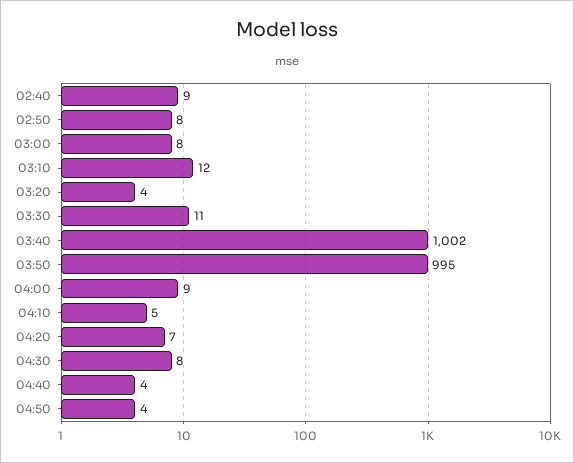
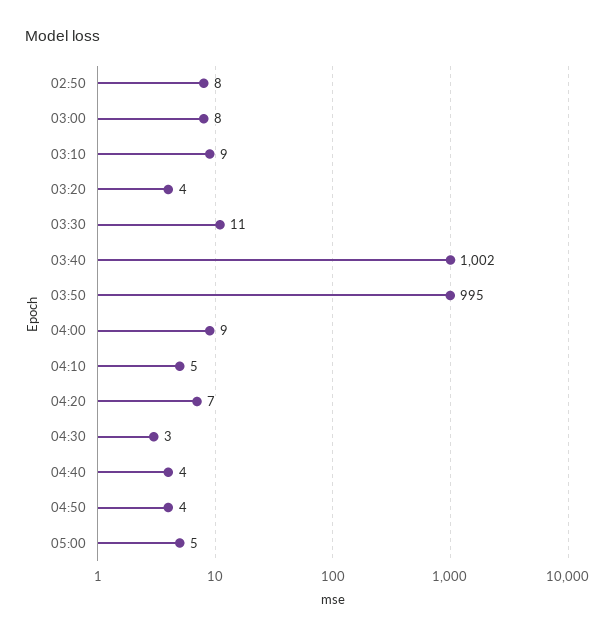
02:40: 9 -> none
03:10: 12 -> 9
04:30: 8 -> 3
05:00: none -> 5

